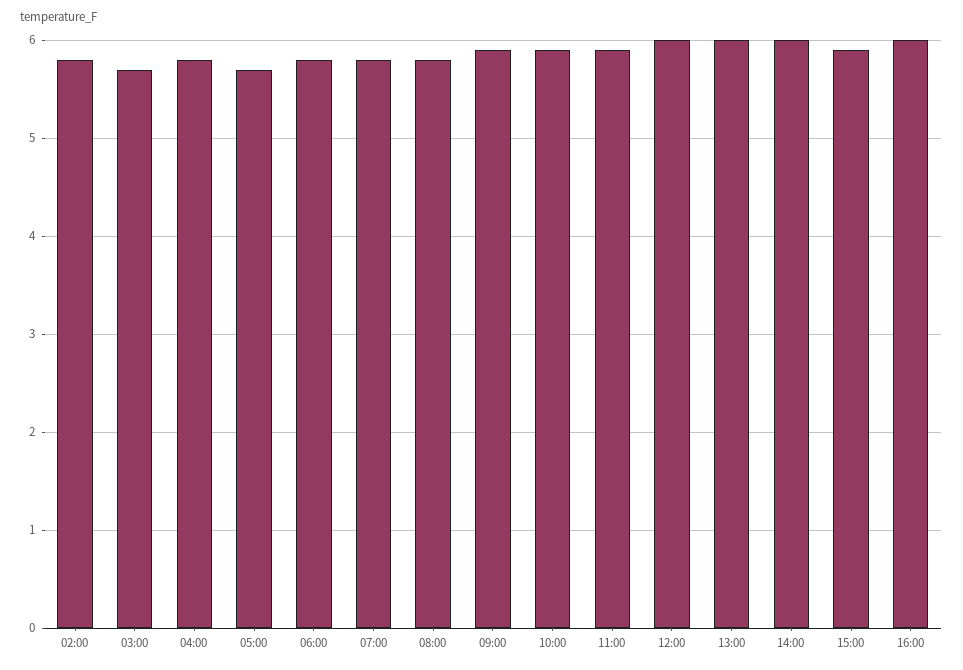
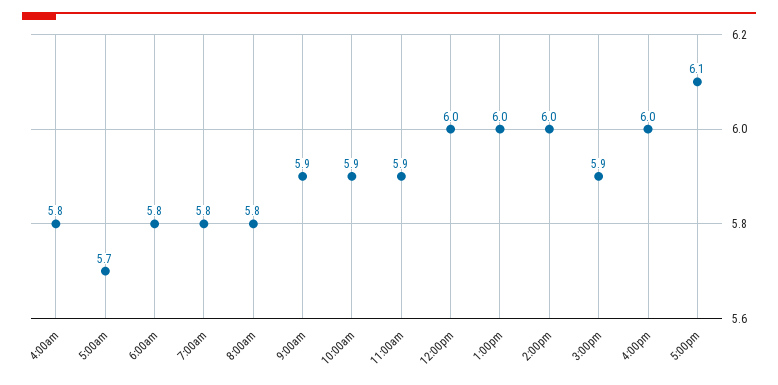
02:00: 5.8 -> none
03:00: 5.7 -> none
5:00pm: none -> 6.1

